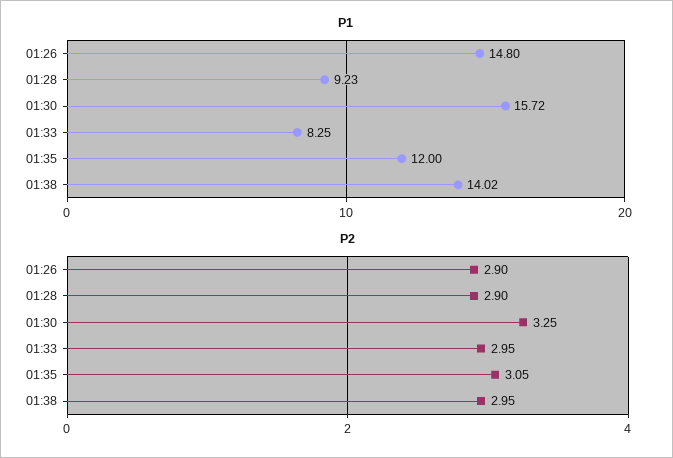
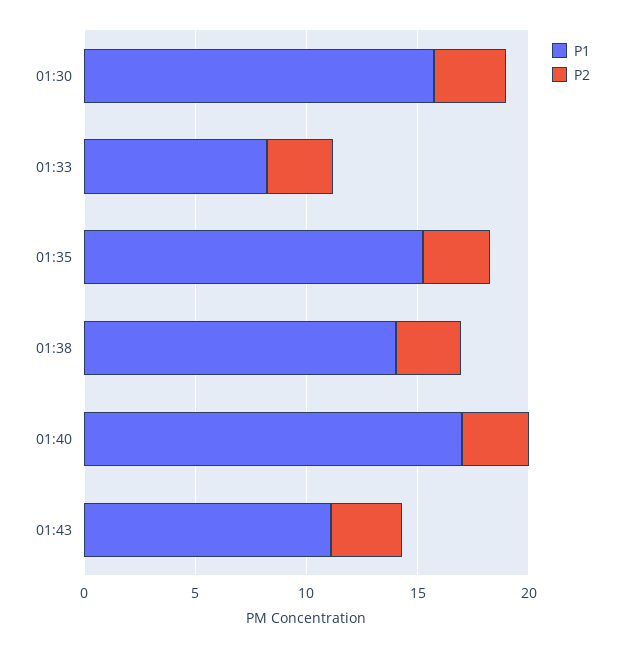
P1, 01:26: 14.8 -> none
P1, 01:28: 9.23 -> none
P1, 01:35: 12 -> 15
P2, 01:26: 2.9 -> none
P2, 01:28: 2.9 -> none
P1, 01:40: none -> 17
P2, 01:40: none -> 3
P1, 01:43: none -> 11
P2, 01:43: none -> 3

